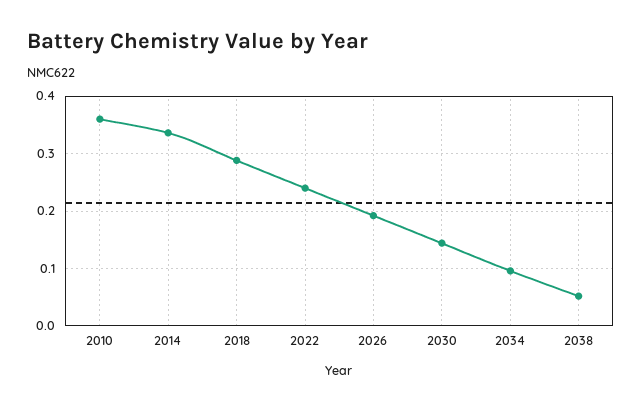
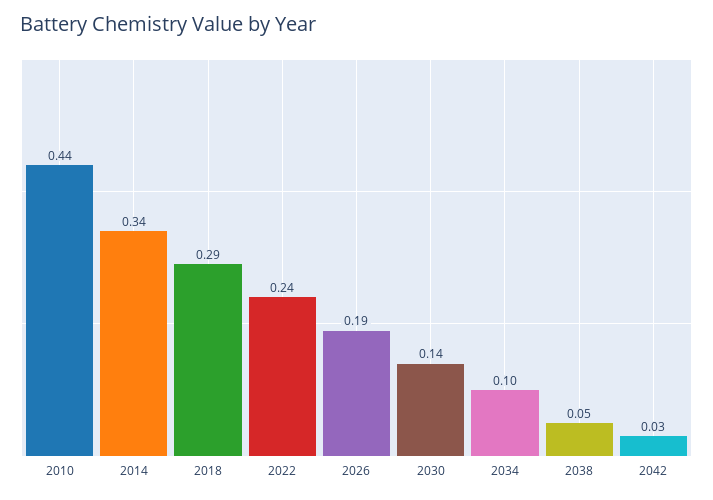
2010: 0.36 -> 0.44
2042: none -> 0.03

